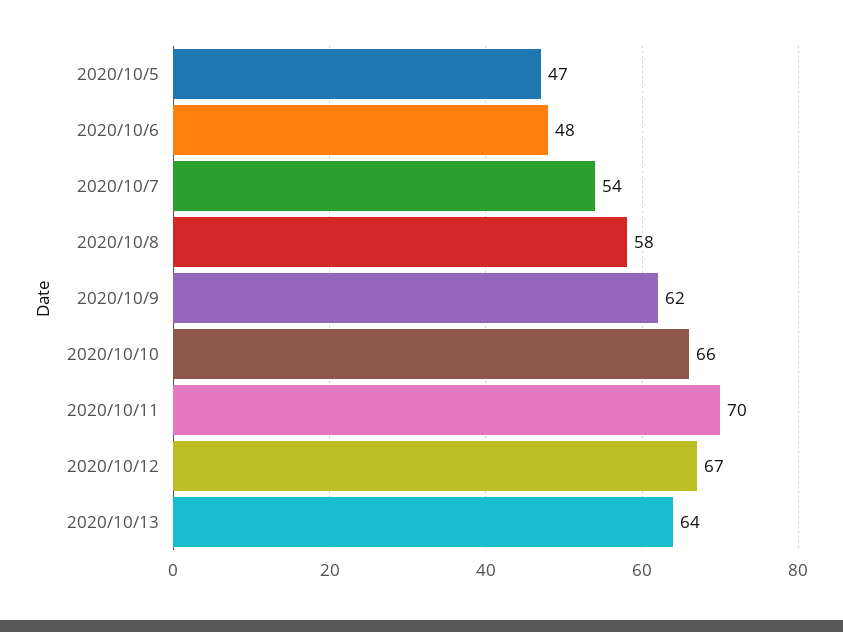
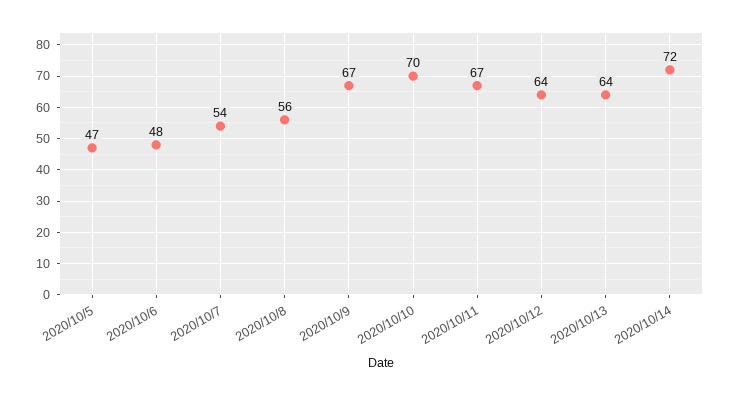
2020/10/8: 58 -> 56
2020/10/9: 62 -> 67
2020/10/10: 66 -> 70
2020/10/11: 70 -> 67
2020/10/12: 67 -> 64
2020/10/14: none -> 72

